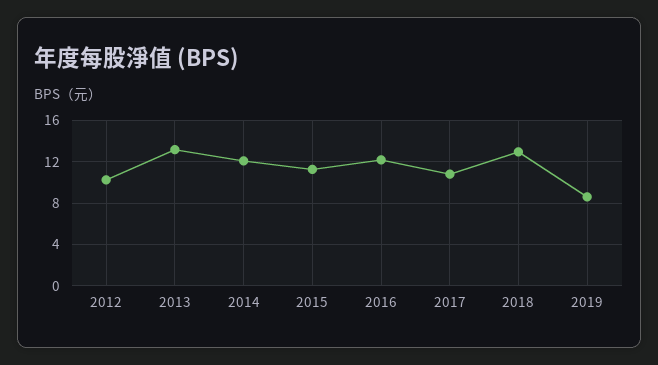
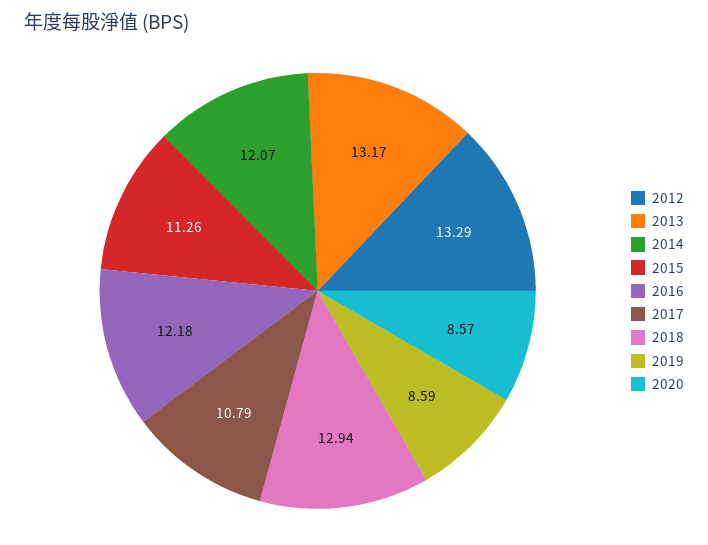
2012: 10 -> 13.29
2020: none -> 8.57

